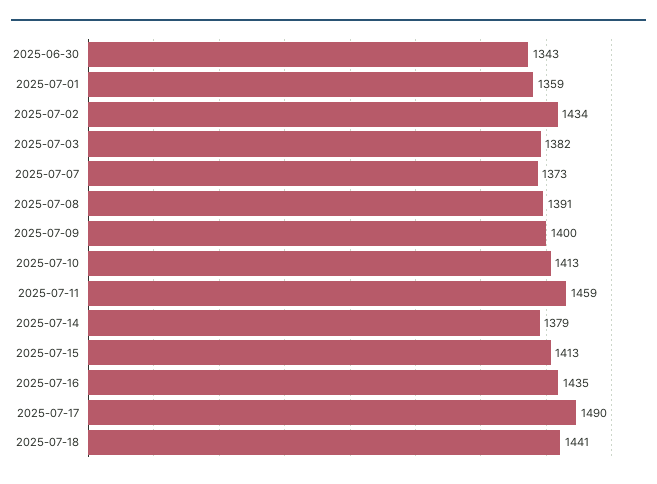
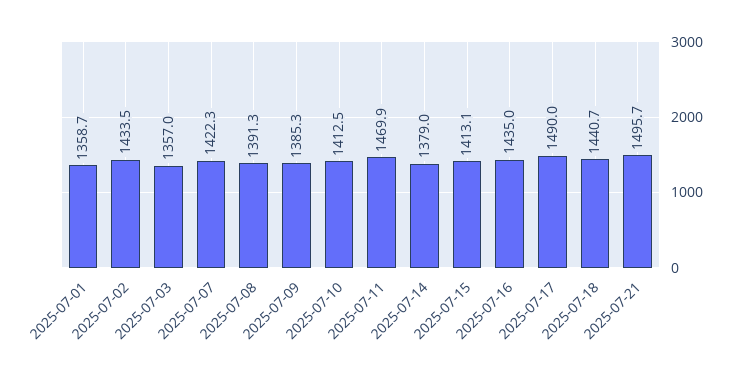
2025-06-30: 1343 -> none
2025-07-03: 1382 -> 1357
2025-07-07: 1373 -> 1422.3
2025-07-09: 1400 -> 1385.3
2025-07-11: 1459 -> 1469.9
2025-07-21: none -> 1495.7

